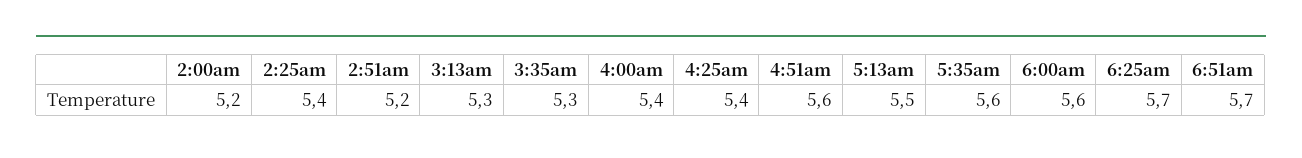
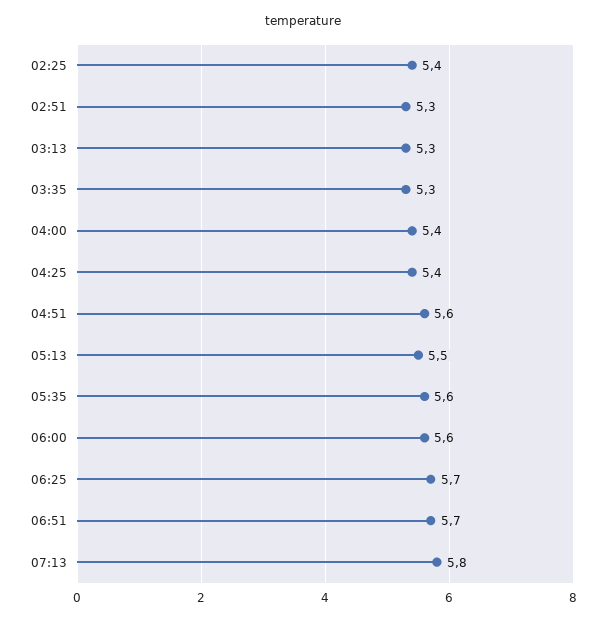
2:00am: 5.2 -> none
2:51am: 5.2 -> 5.3
07:13: none -> 5.8

